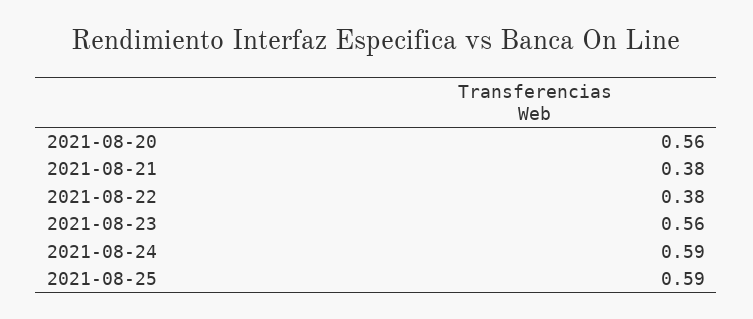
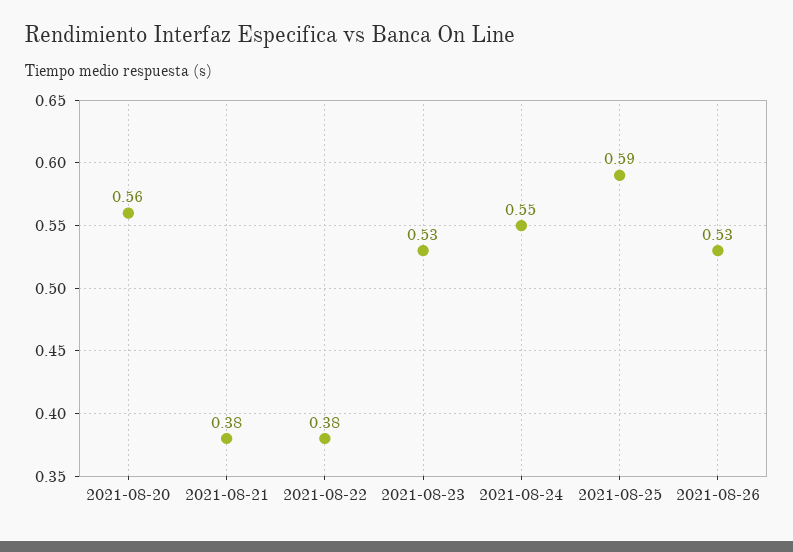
2021-08-23: 0.56 -> 0.53
2021-08-24: 0.59 -> 0.55
2021-08-26: none -> 0.53

